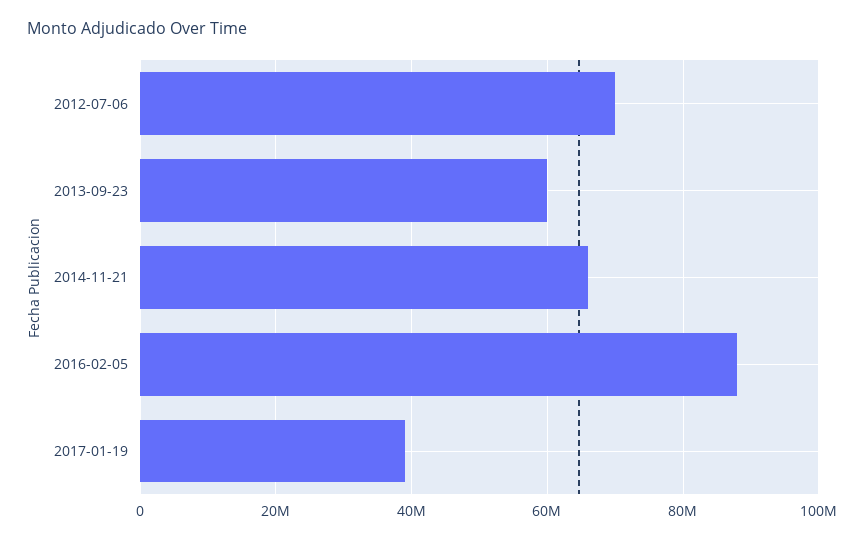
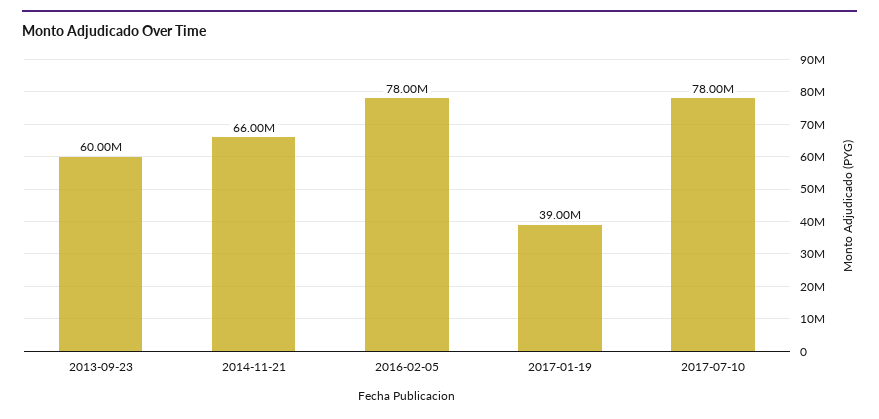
2012-07-06: 70000000 -> none
2016-02-05: 88000000 -> 78000000
2017-07-10: none -> 78000000

